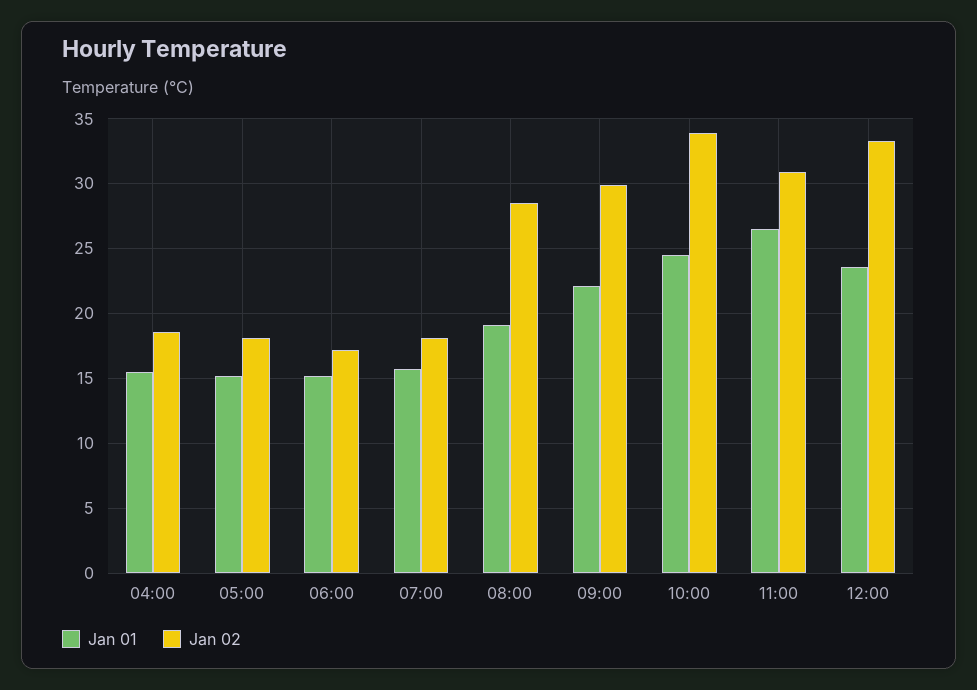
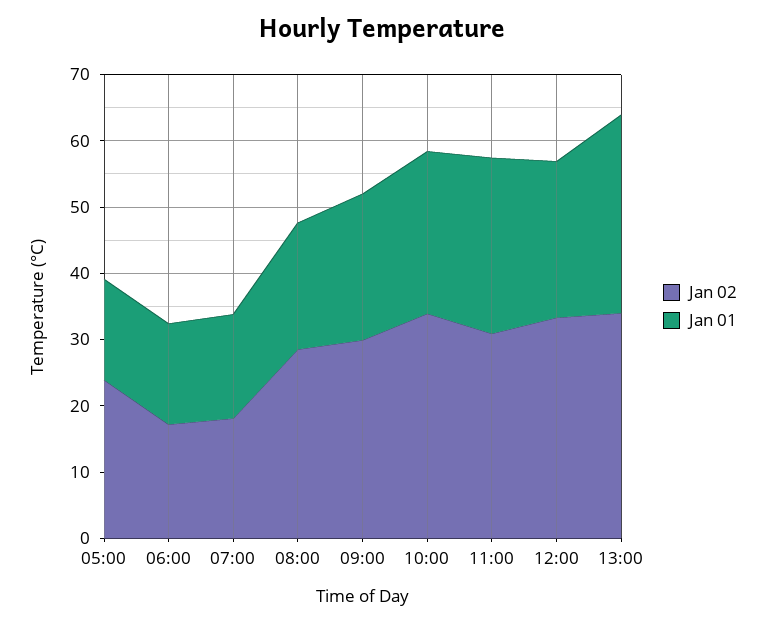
Jan 01, 04:00: 15.5 -> none
Jan 02, 04:00: 18.5 -> none
Jan 02, 05:00: 18 -> 24
Jan 02, 13:00: none -> 34
Jan 01, 13:00: none -> 30

